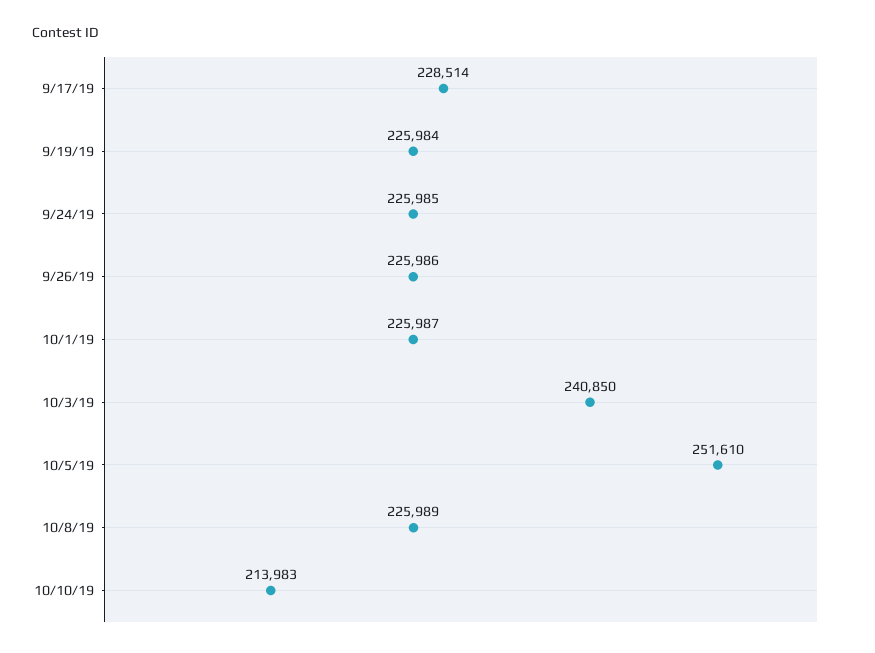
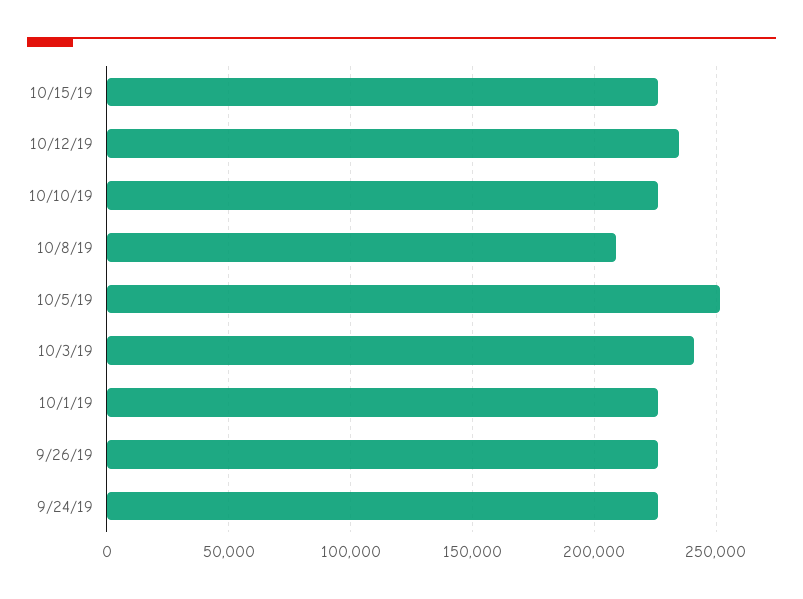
9/17/19: 228514 -> none
9/19/19: 225984 -> none
10/8/19: 225989 -> 210000
10/10/19: 213983 -> 225000
10/15/19: none -> 225000
10/12/19: none -> 235000

